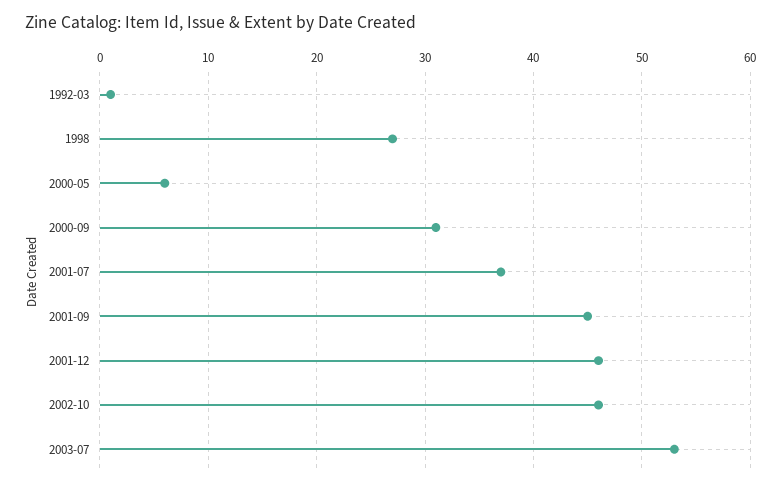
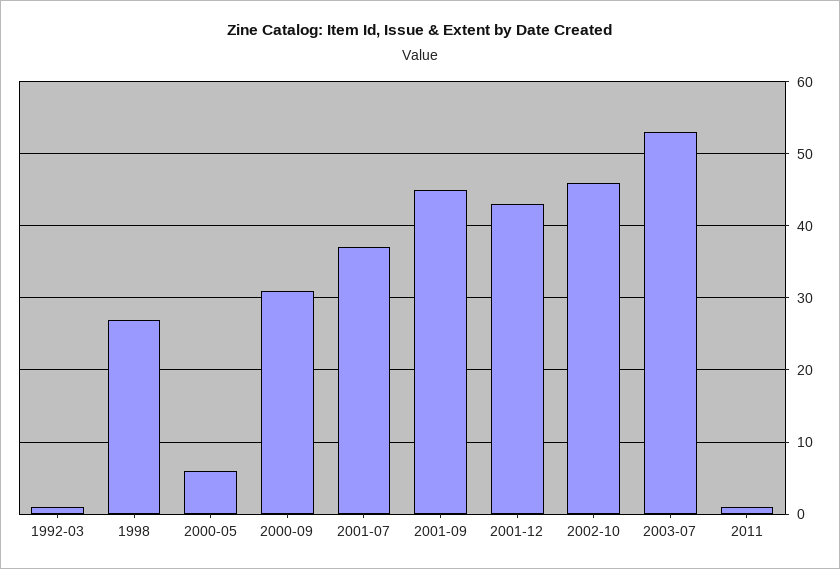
2001-12: 46 -> 43
2011: none -> 1

